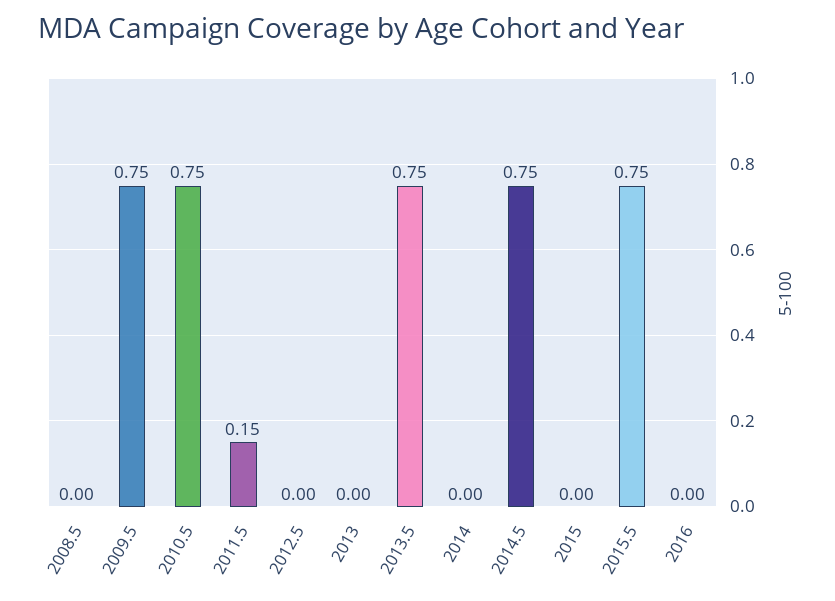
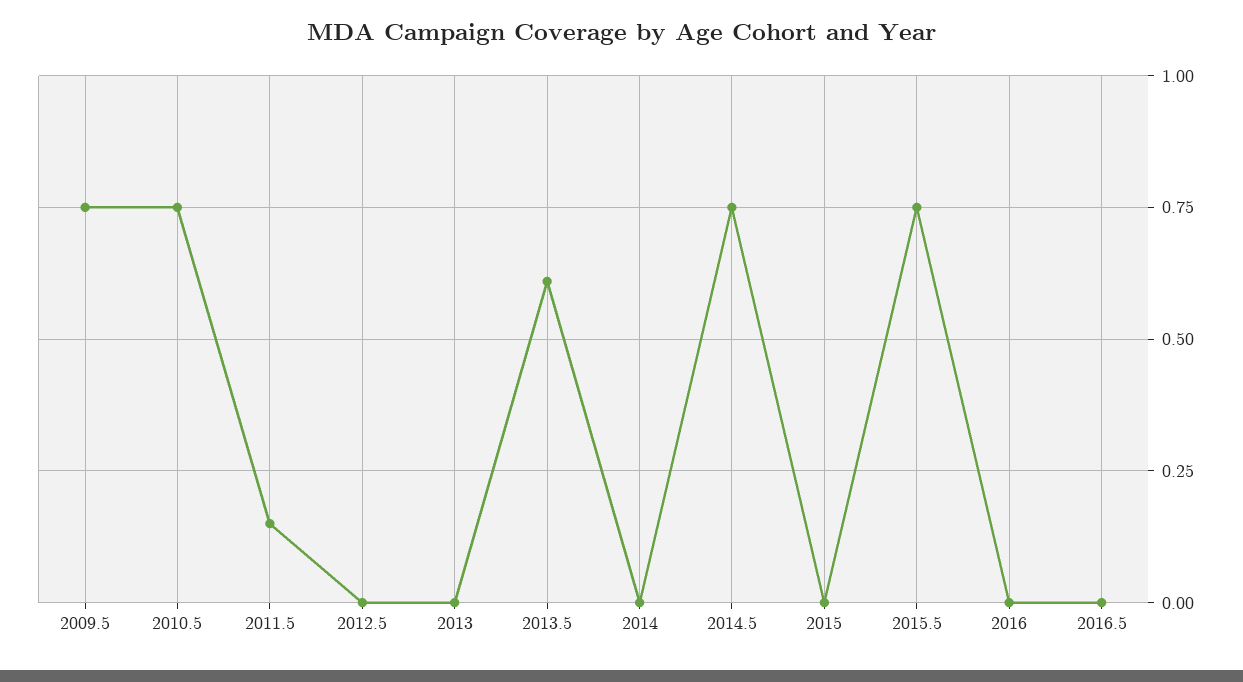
2008.5: 0 -> none
2013.5: 0.75 -> 0.6
2016.5: none -> 0

